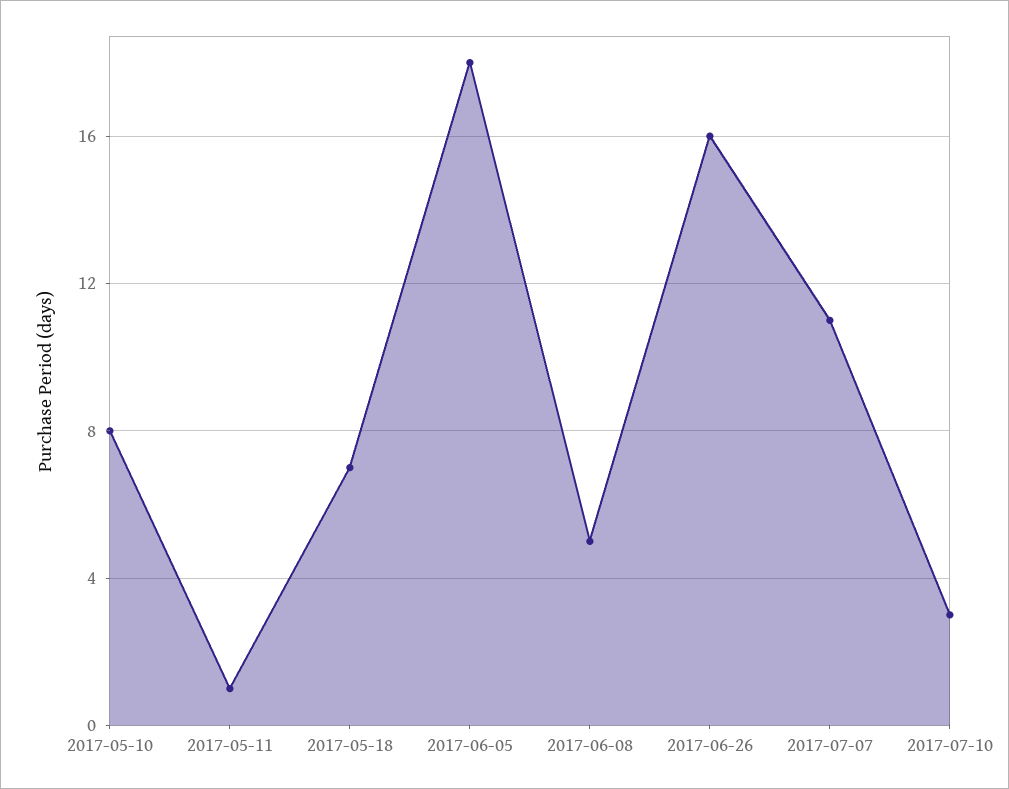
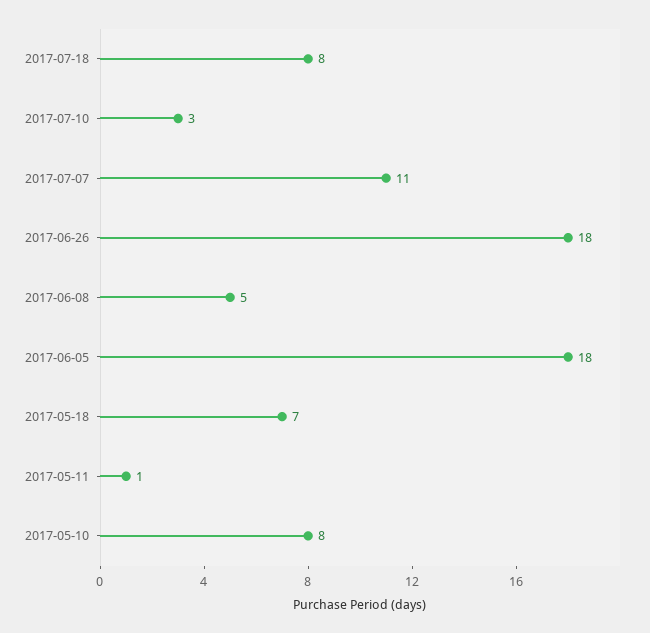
2017-06-26: 16 -> 18
2017-07-18: none -> 8

